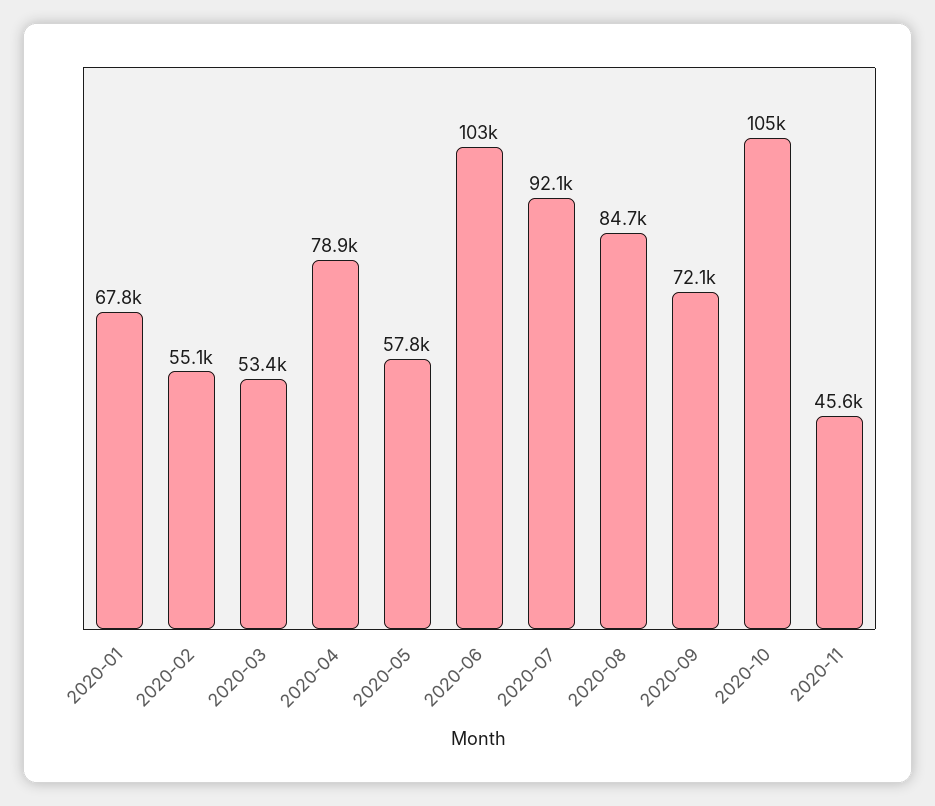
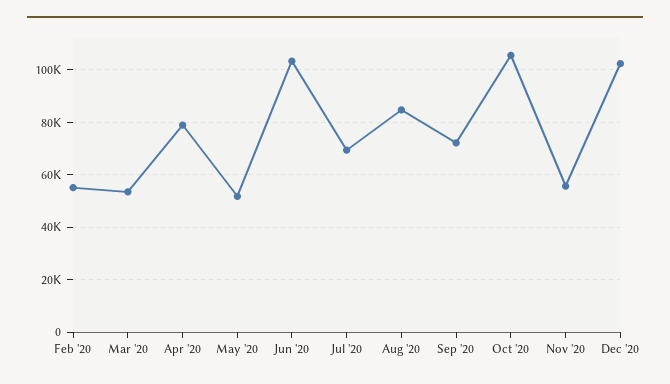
2020-01: 67800 -> none
2020-05: 57800 -> 52500
2020-07: 92100 -> 70000
2020-11: 45600 -> 55000
Dec '20: none -> 102500

